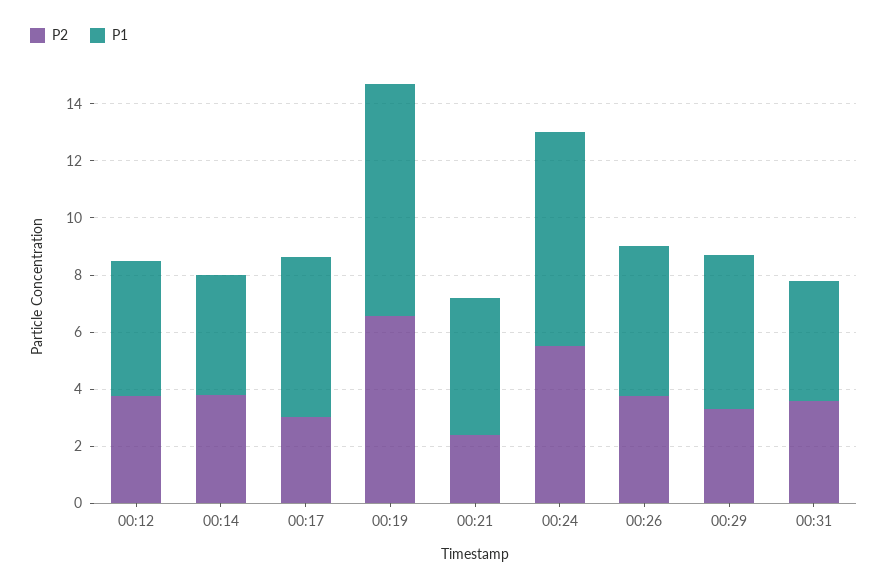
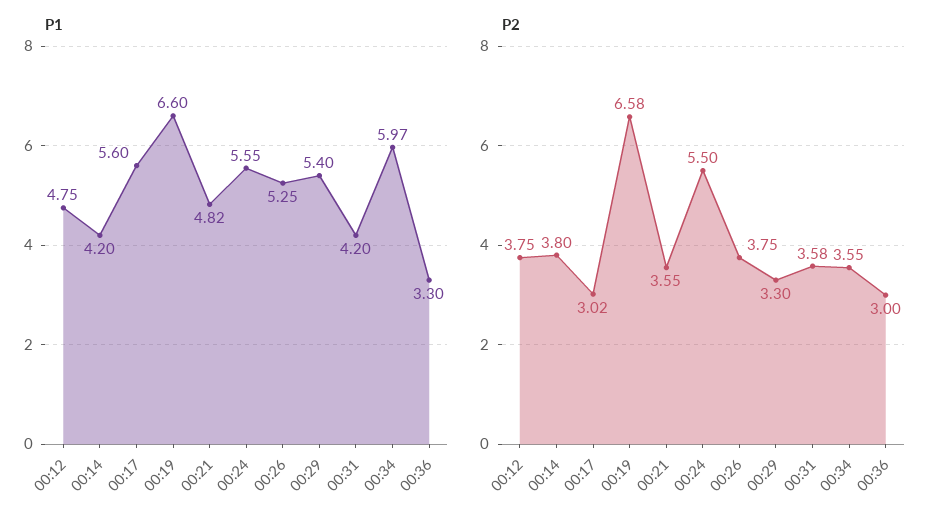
P1, 00:19: 8 -> 6.6
P2, 00:21: 2.5 -> 3.55
P1, 00:24: 7.5 -> 5.55
P1, 00:34: none -> 5.97
P1, 00:36: none -> 3.3
P2, 00:34: none -> 3.55
P2, 00:36: none -> 3

